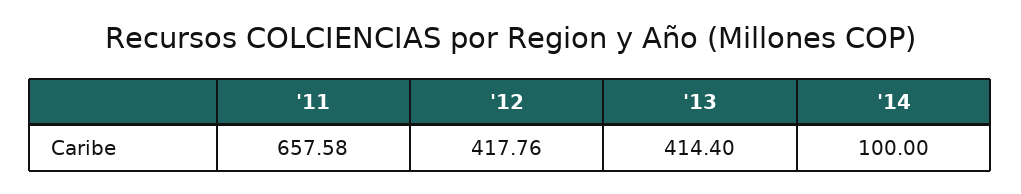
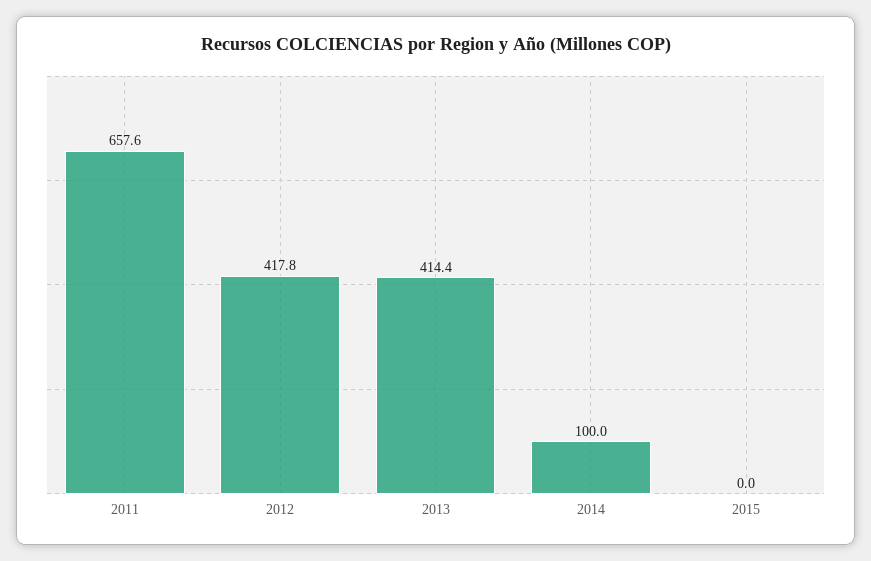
2015: none -> 0

